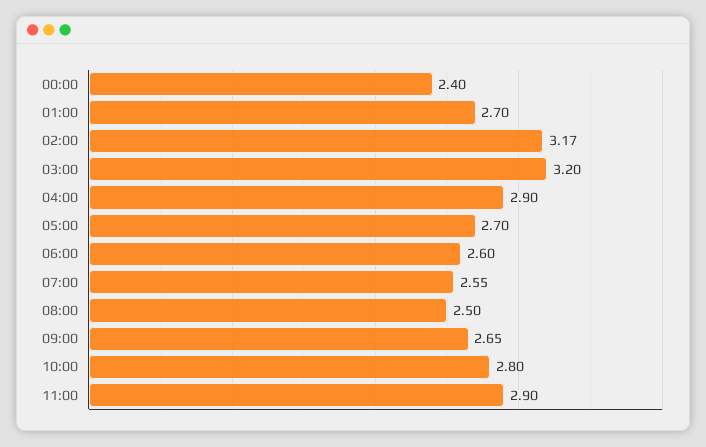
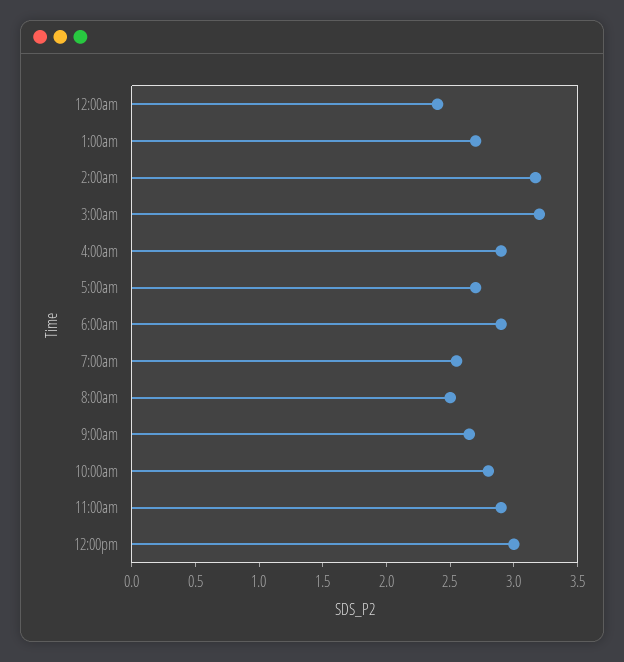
06:00: 2.6 -> 2.9
12:00pm: none -> 3

